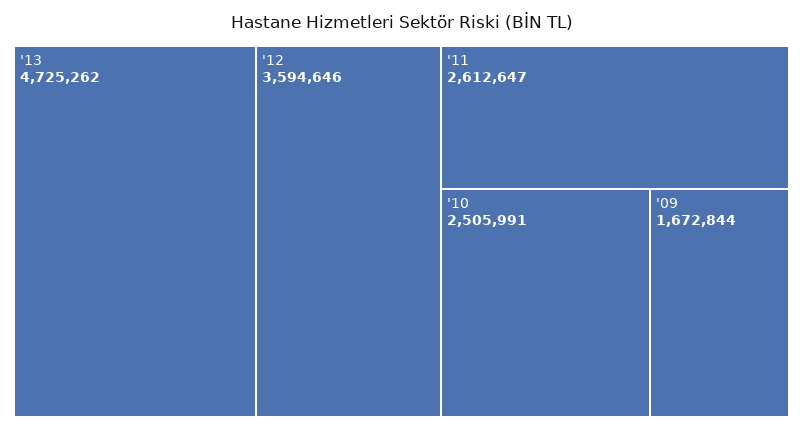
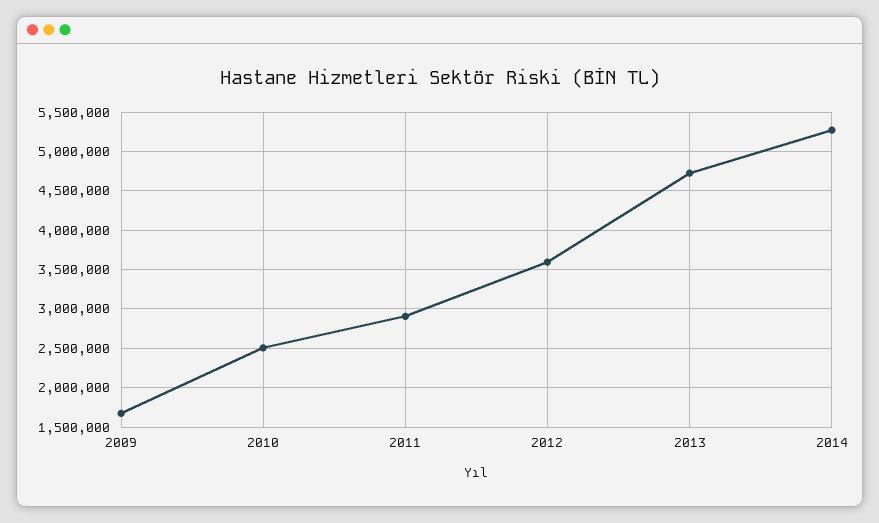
'11: 2612647 -> 2900000
2014: none -> 5300000

